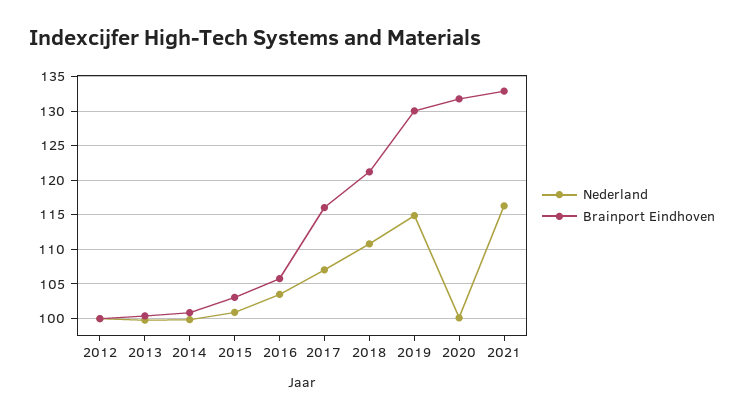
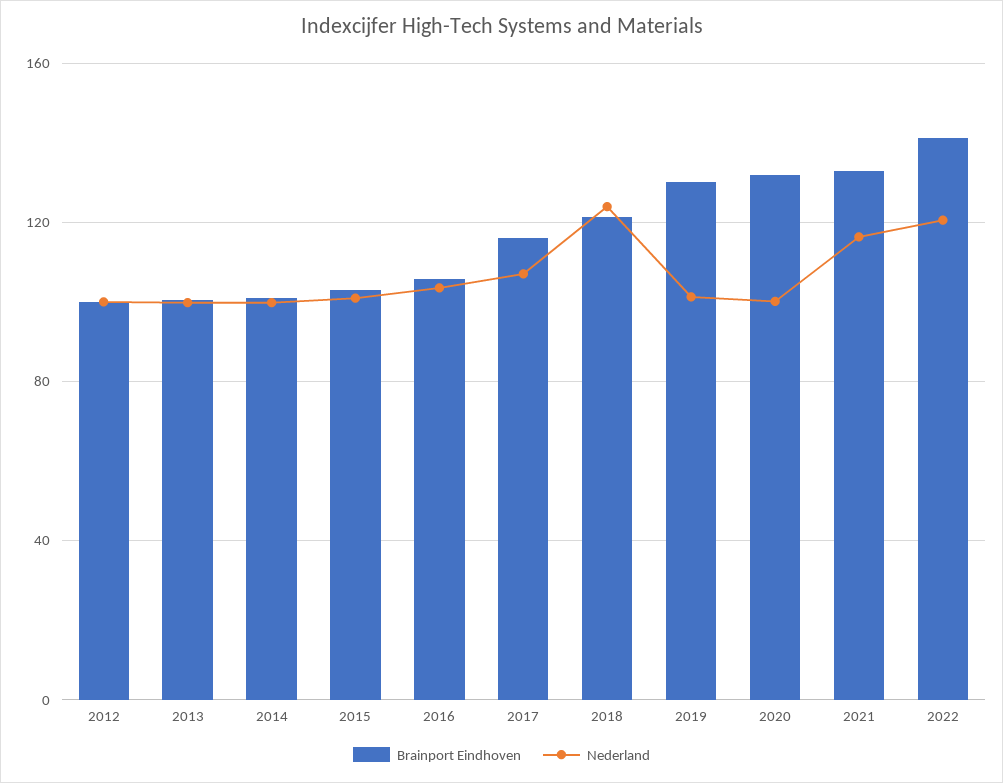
Nederland, 2018: 111 -> 125
Nederland, 2019: 115 -> 100
Brainport Eindhoven, 2022: none -> 140
Nederland, 2022: none -> 120

